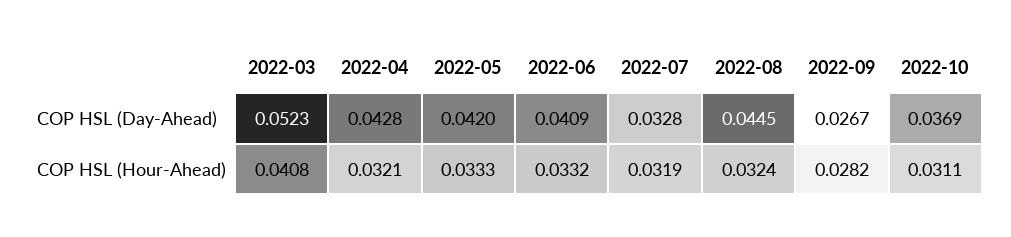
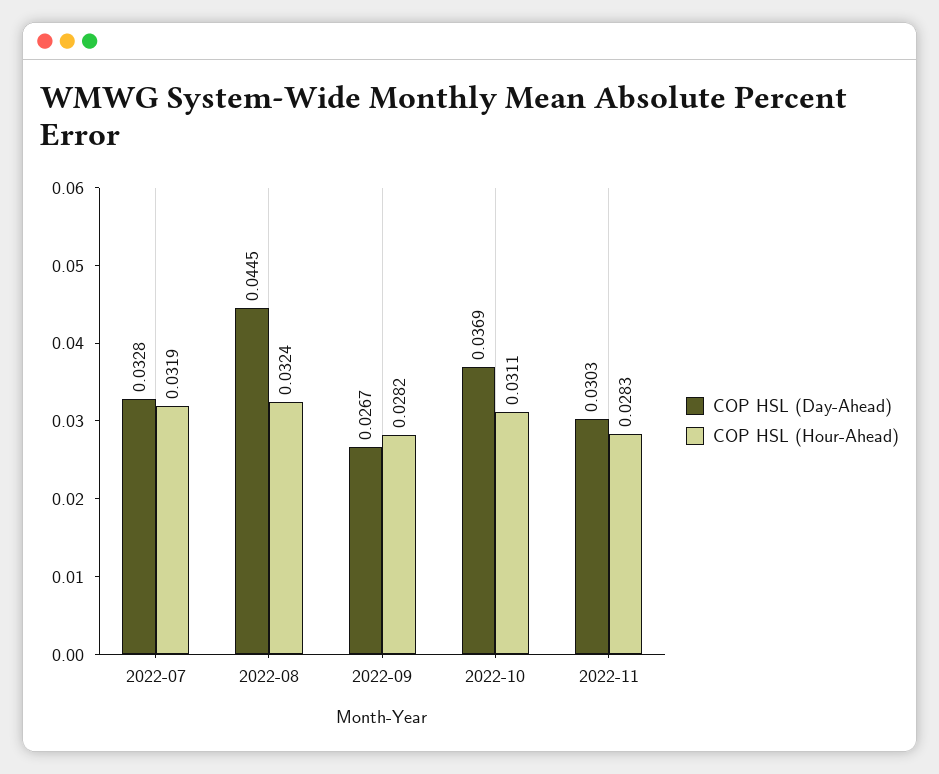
COP HSL (Day-Ahead), 2022-03: 0.0523 -> none
COP HSL (Day-Ahead), 2022-04: 0.0428 -> none
COP HSL (Day-Ahead), 2022-05: 0.042 -> none
COP HSL (Day-Ahead), 2022-06: 0.0409 -> none
COP HSL (Hour-Ahead), 2022-03: 0.0408 -> none
COP HSL (Hour-Ahead), 2022-04: 0.0321 -> none
COP HSL (Hour-Ahead), 2022-05: 0.0333 -> none
COP HSL (Hour-Ahead), 2022-06: 0.0332 -> none
COP HSL (Day-Ahead), 2022-11: none -> 0.0303
COP HSL (Hour-Ahead), 2022-11: none -> 0.0283

